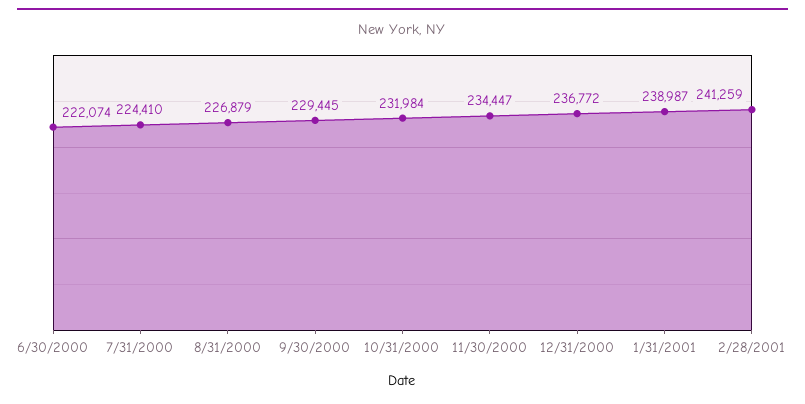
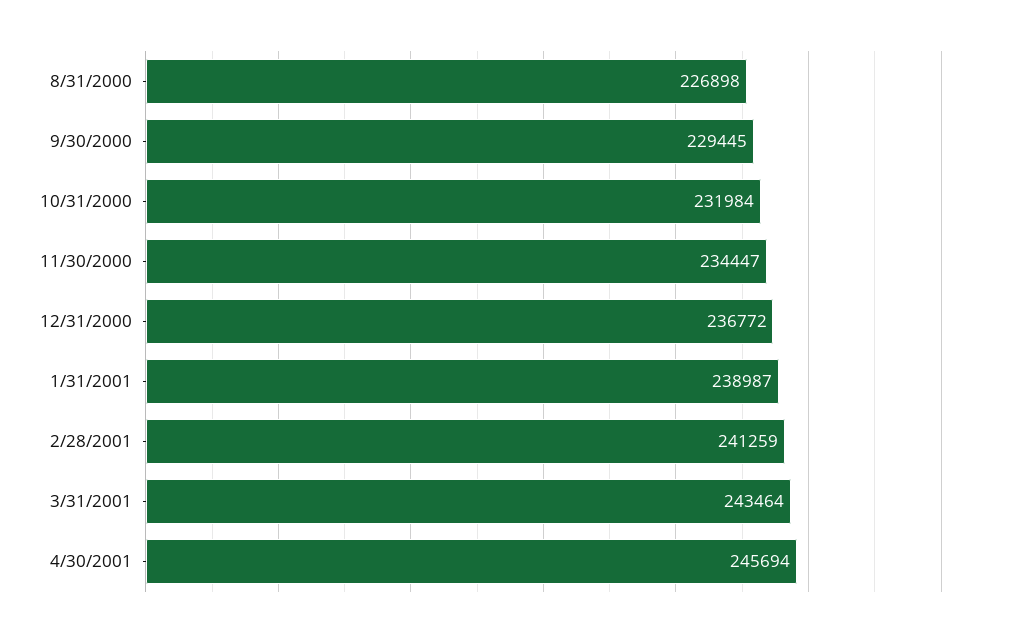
6/30/2000: 222074 -> none
7/31/2000: 224410 -> none
8/31/2000: 226879 -> 226898
3/31/2001: none -> 243464
4/30/2001: none -> 245694

